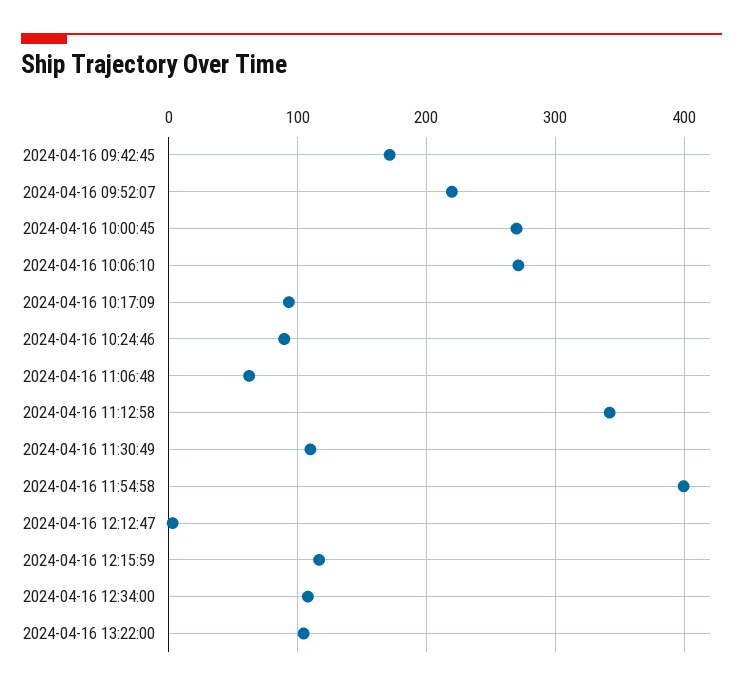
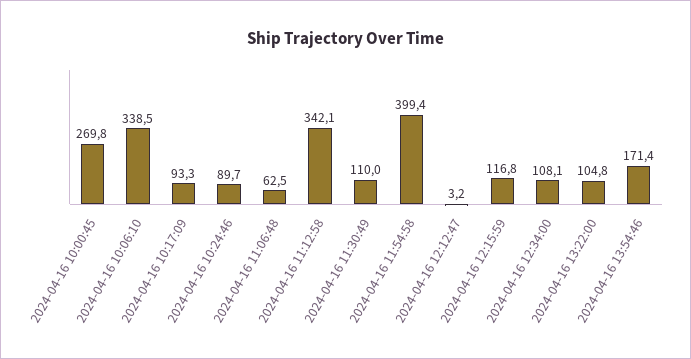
2024-04-16 09:42:45: 170 -> none
2024-04-16 09:52:07: 220 -> none
2024-04-16 10:06:10: 270 -> 338.5
2024-04-16 13:54:46: none -> 171.4

